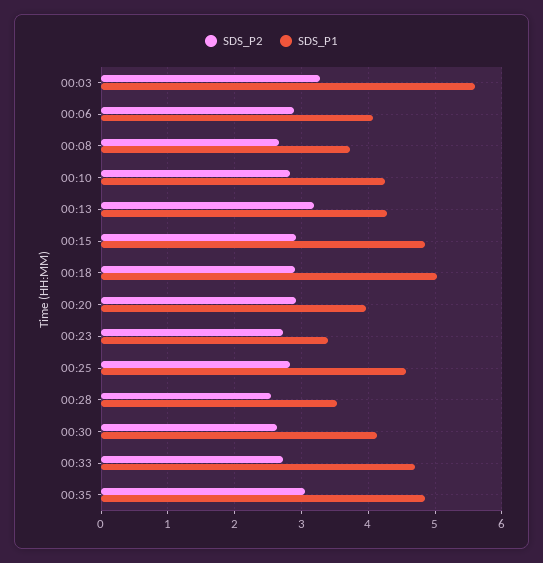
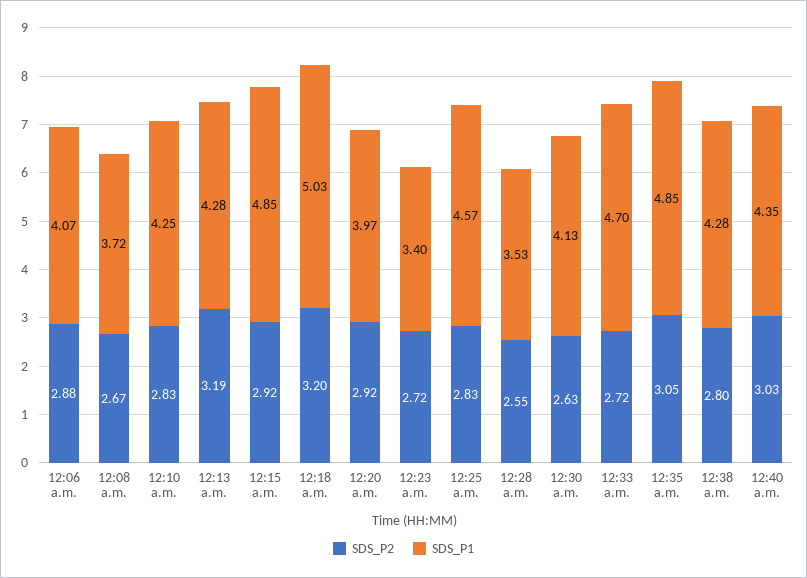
SDS_P2, 00:03: 3.3 -> none
SDS_P1, 00:03: 5.6 -> none
SDS_P2, 00:18: 2.9 -> 3.2
SDS_P2, 12:38 a.m.: none -> 2.8
SDS_P1, 12:38 a.m.: none -> 4.28
SDS_P2, 12:40 a.m.: none -> 3.03
SDS_P1, 12:40 a.m.: none -> 4.35

